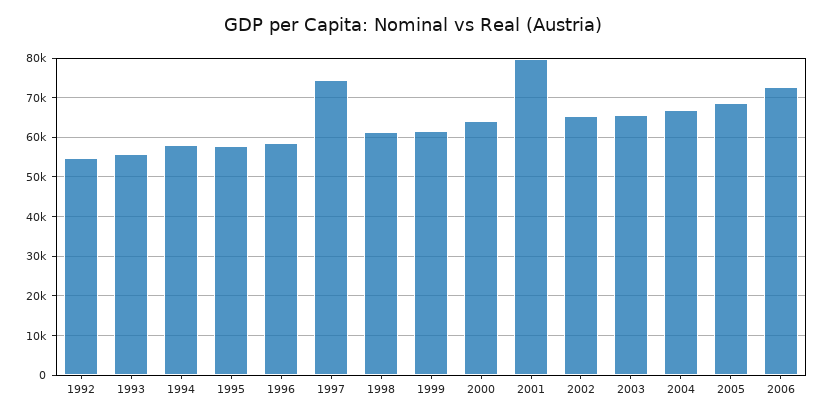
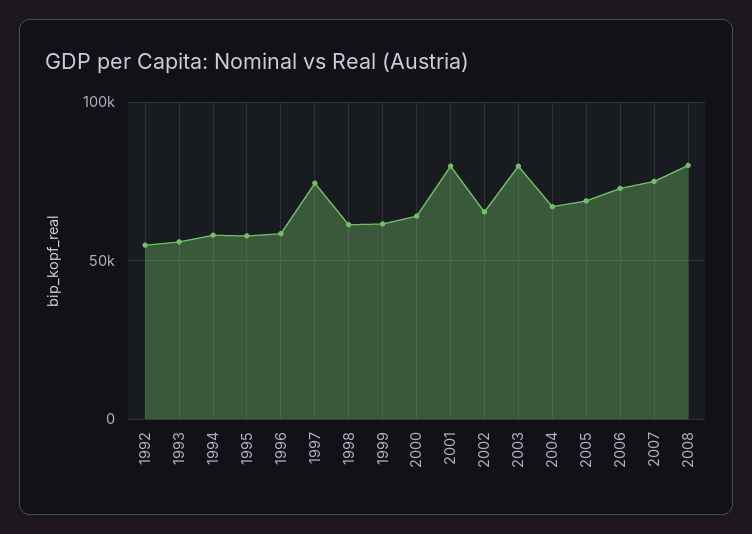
2003: 66000 -> 80000
2007: none -> 75000
2008: none -> 80000

